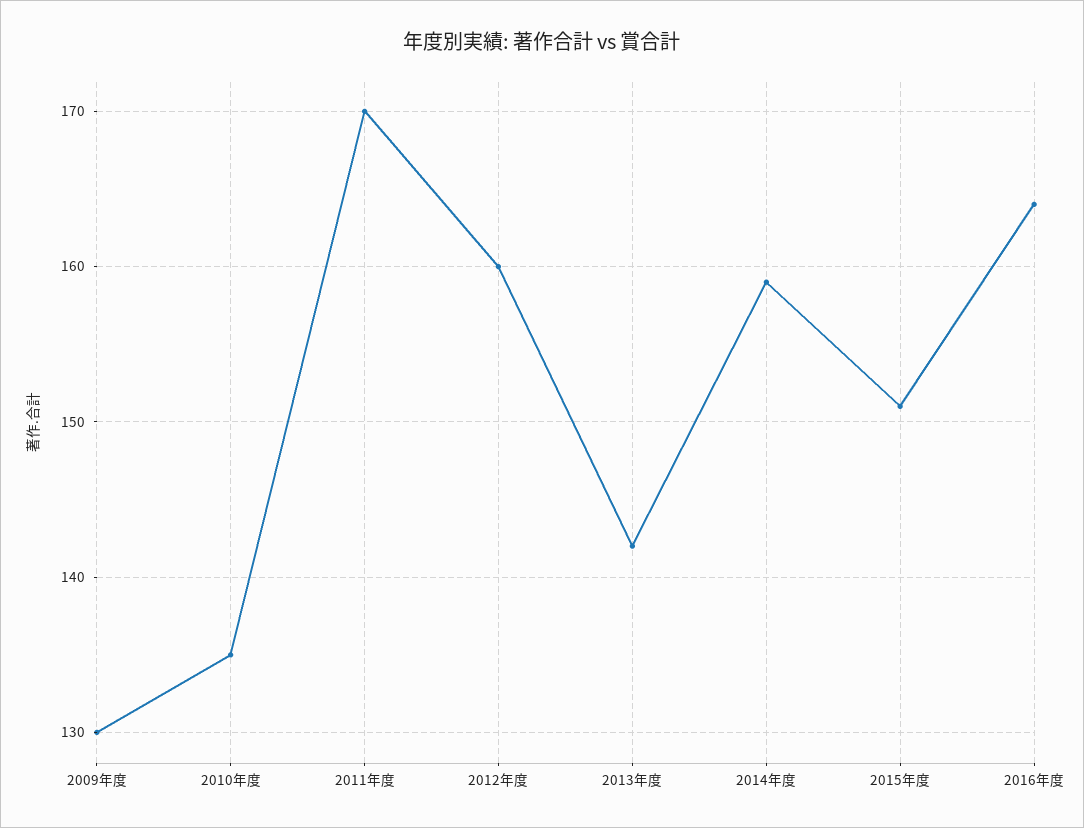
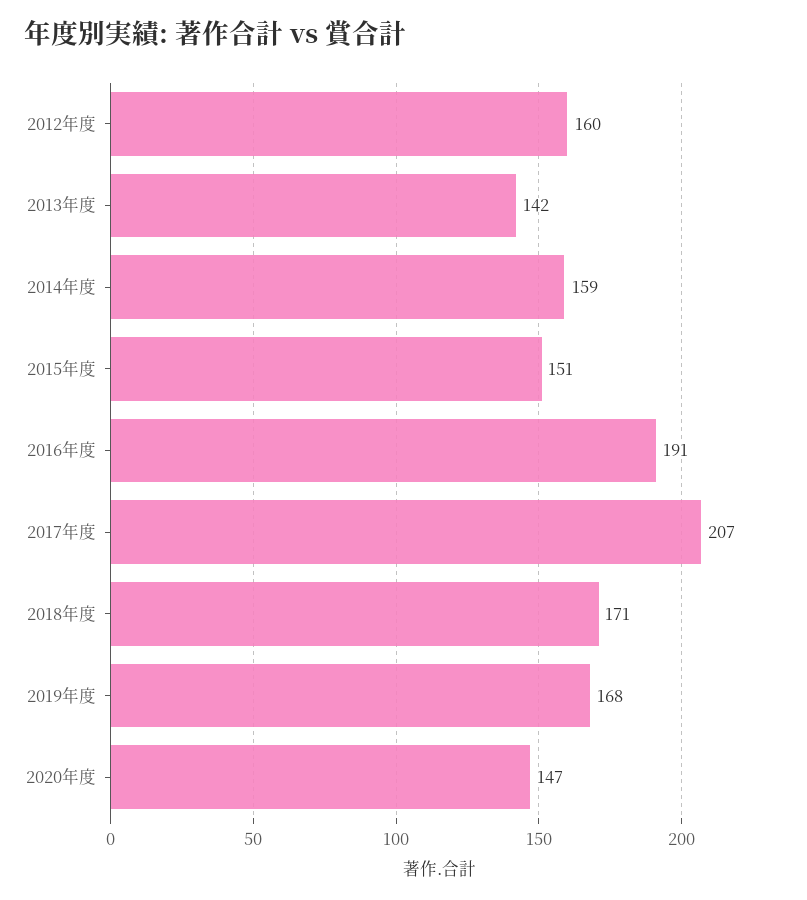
2009年度: 130 -> none
2010年度: 135 -> none
2011年度: 170 -> none
2016年度: 164 -> 191
2017年度: none -> 207
2018年度: none -> 171
2019年度: none -> 168
2020年度: none -> 147

